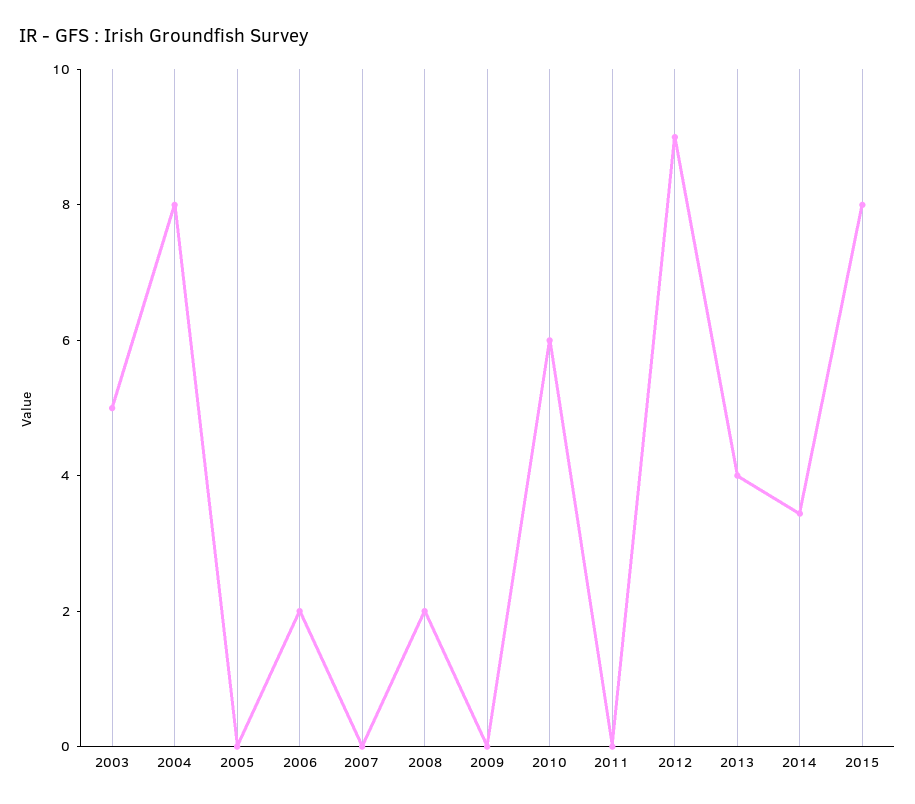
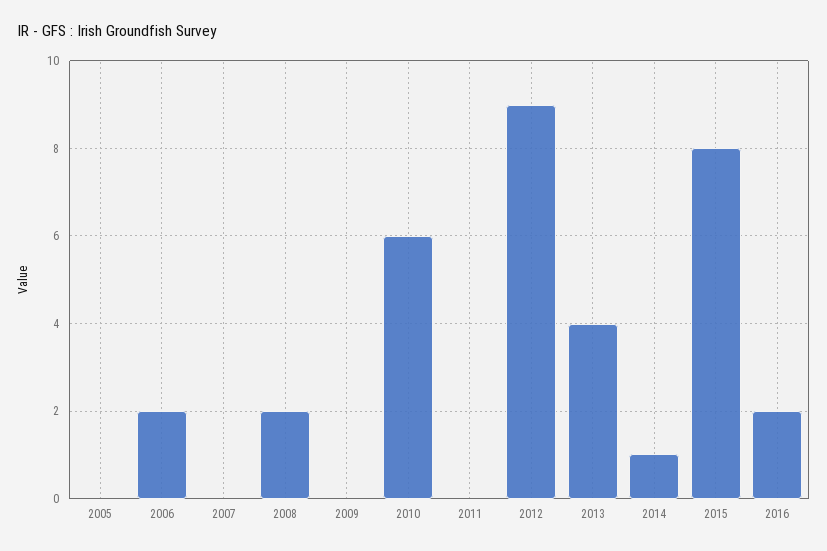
2003: 5 -> none
2004: 8 -> none
2014: 3.5 -> 1
2016: none -> 2

